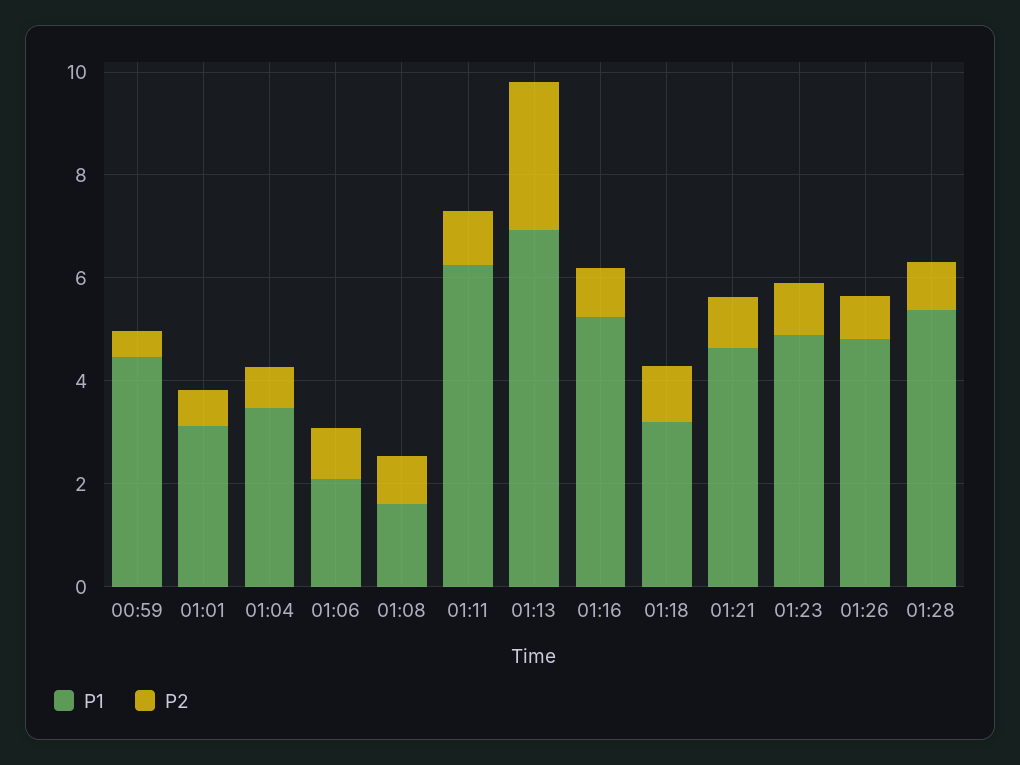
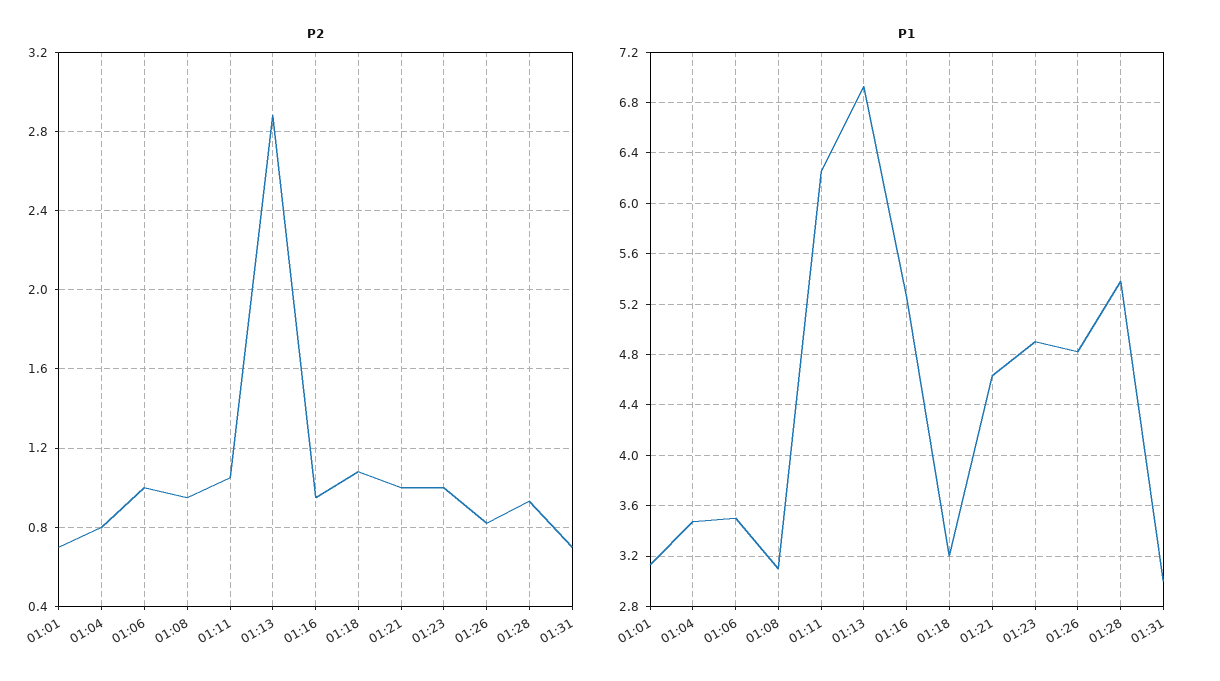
P1, 00:59: 4.5 -> none
P2, 00:59: 0.5 -> none
P1, 01:06: 2 -> 3.5
P1, 01:08: 1.5 -> 3.1
P2, 01:31: none -> 0.7
P1, 01:31: none -> 3

